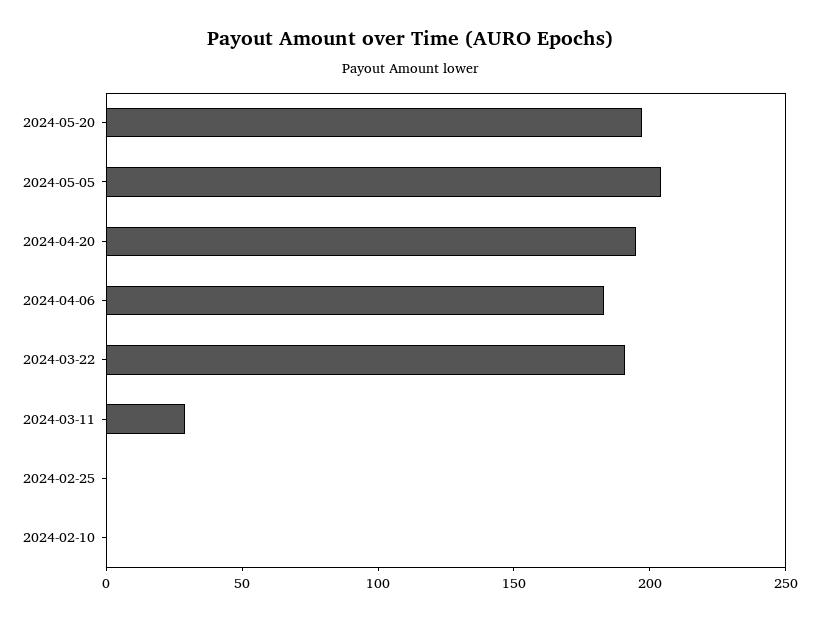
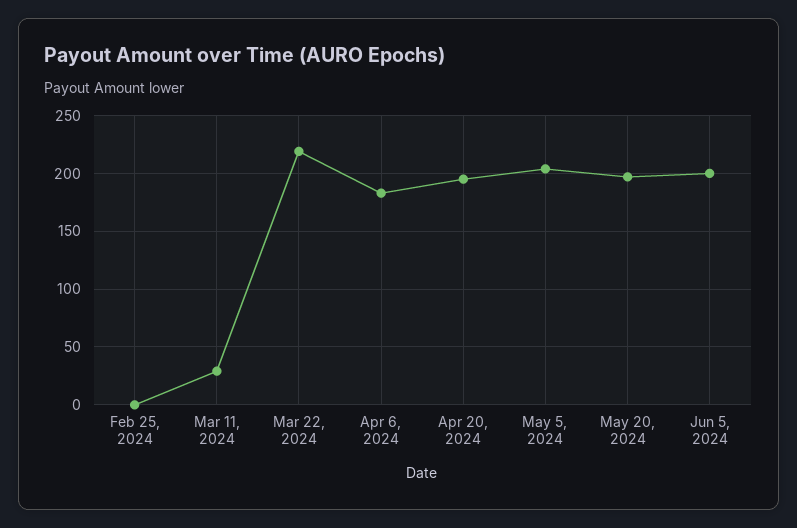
2024-03-22: 190 -> 220
2024-02-10: 0 -> none
Jun 5, 2024: none -> 200

